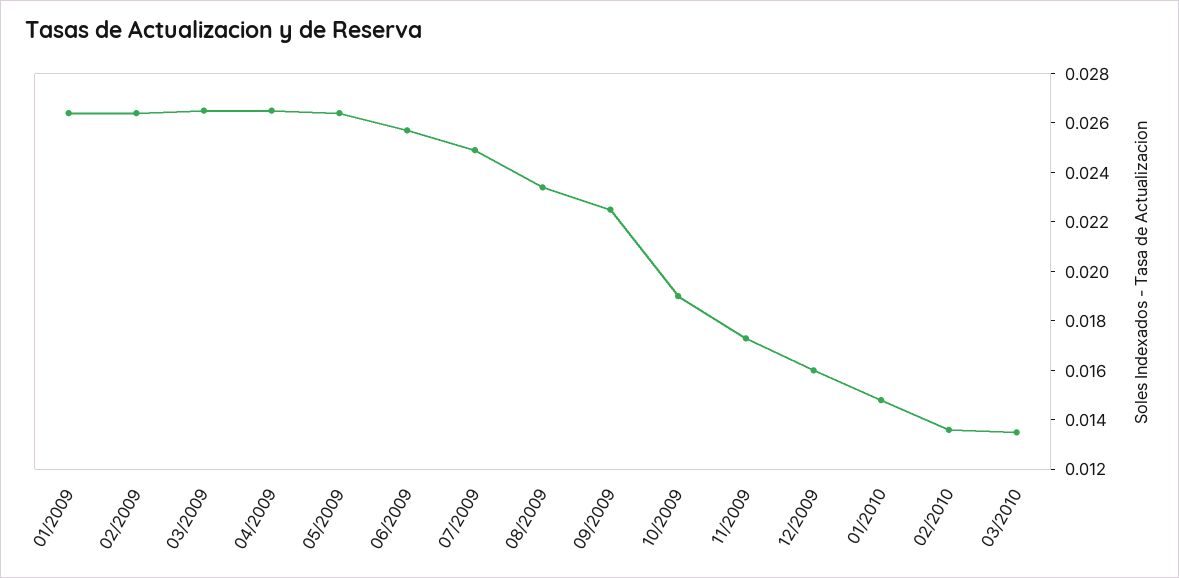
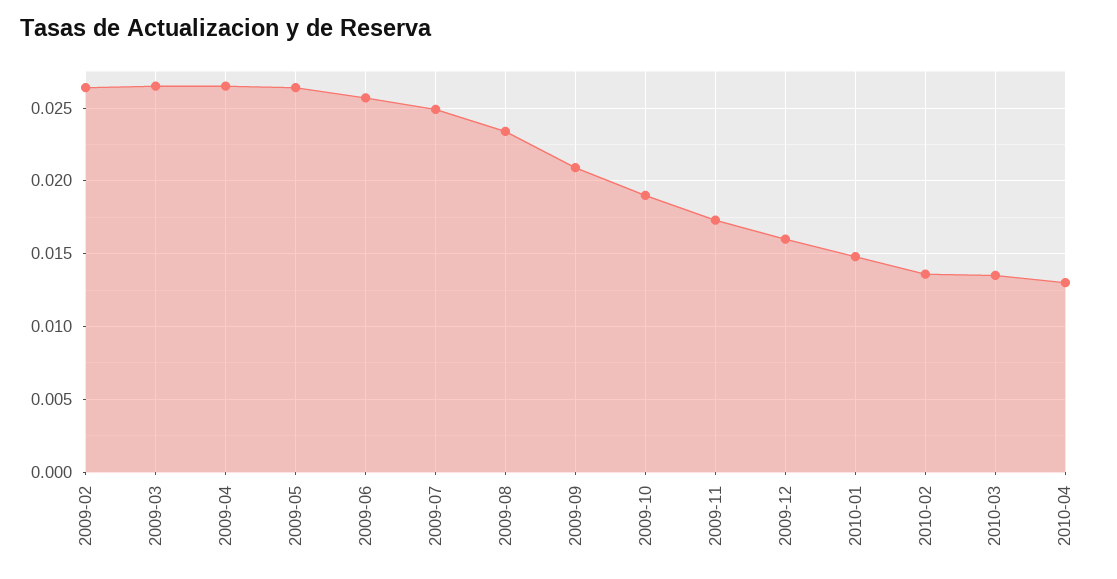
01/2009: 0.0265 -> none
09/2009: 0.0225 -> 0.021
2010-04: none -> 0.013

